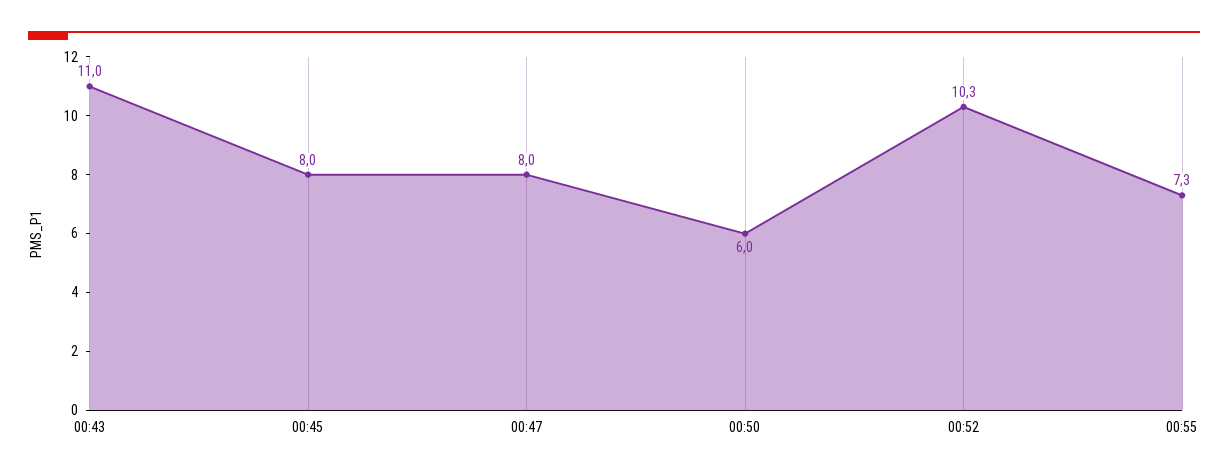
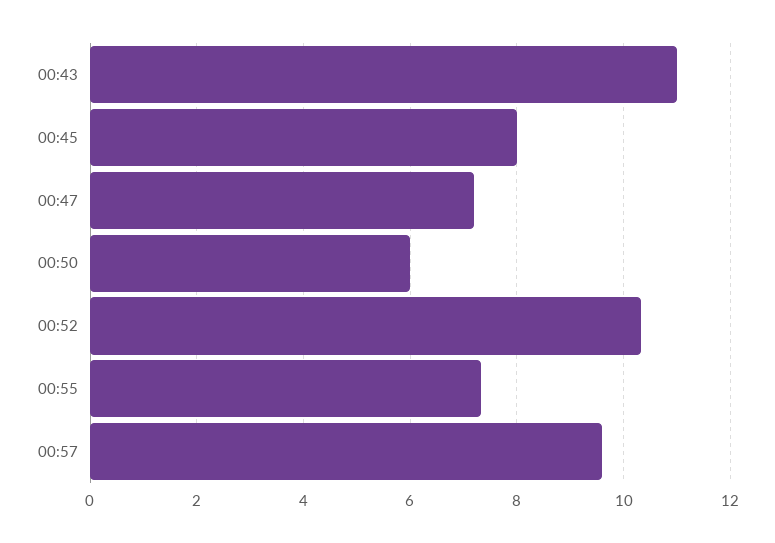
00:47: 8 -> 7.2
00:57: none -> 9.6

